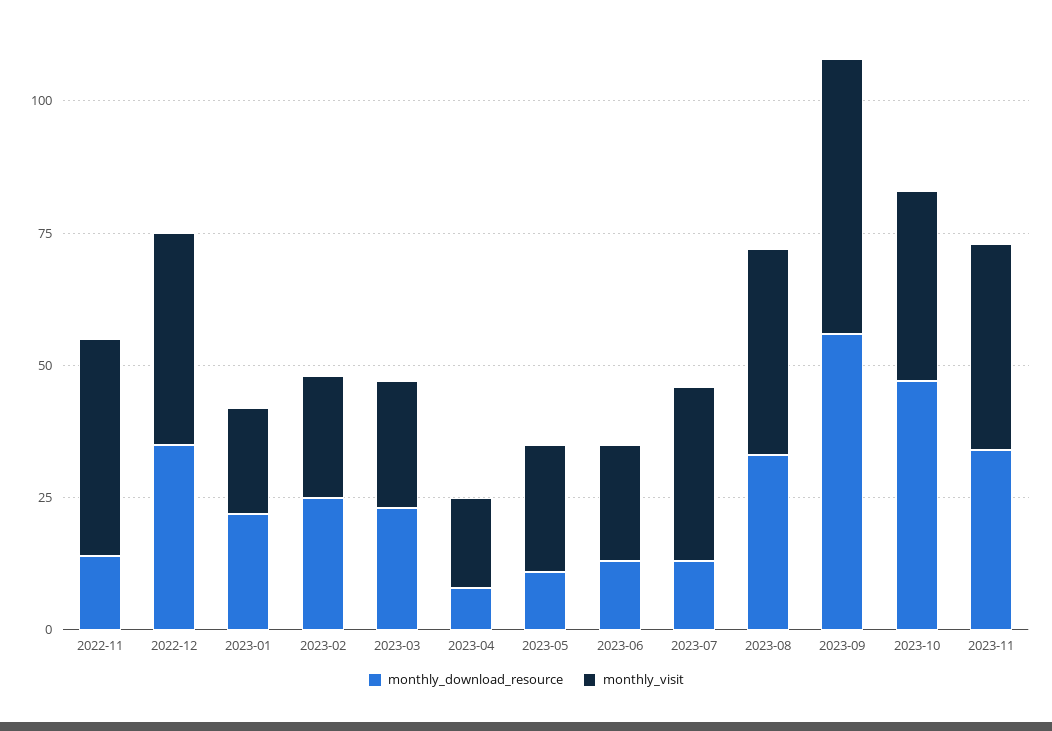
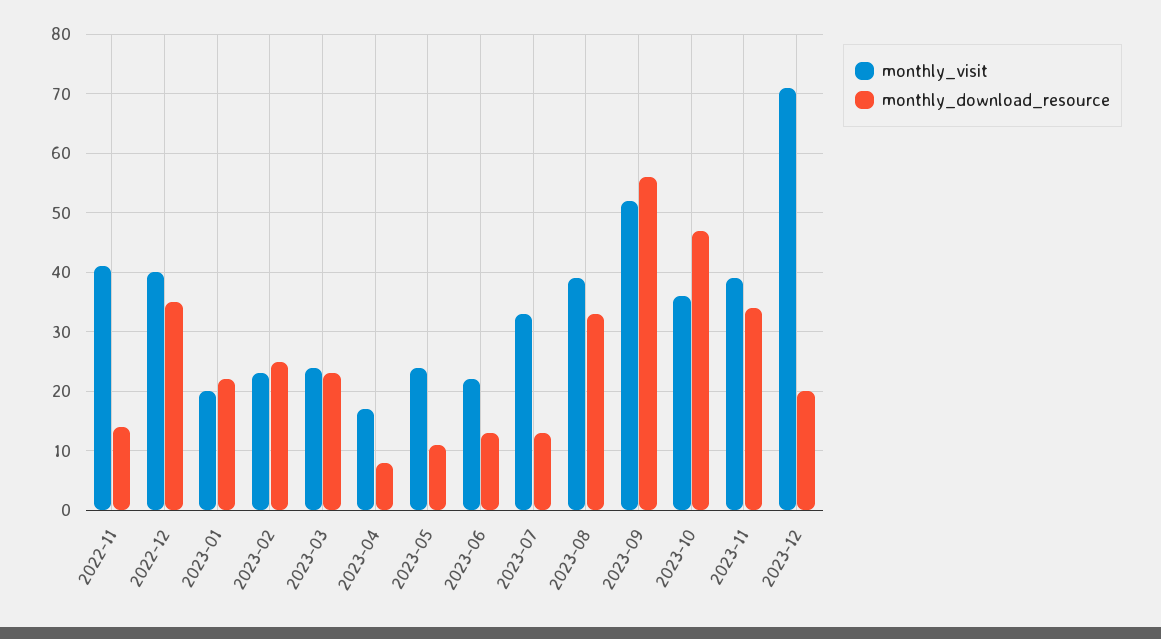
monthly_visit, 2023-12: none -> 70
monthly_download_resource, 2023-12: none -> 20

